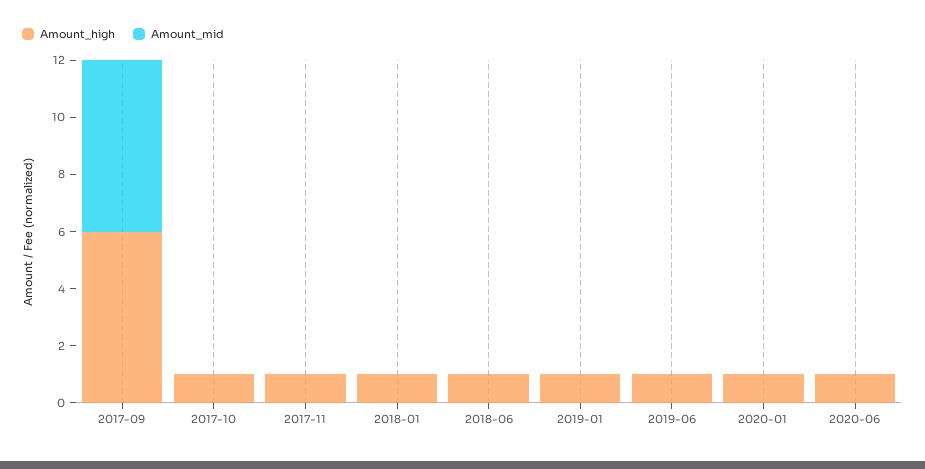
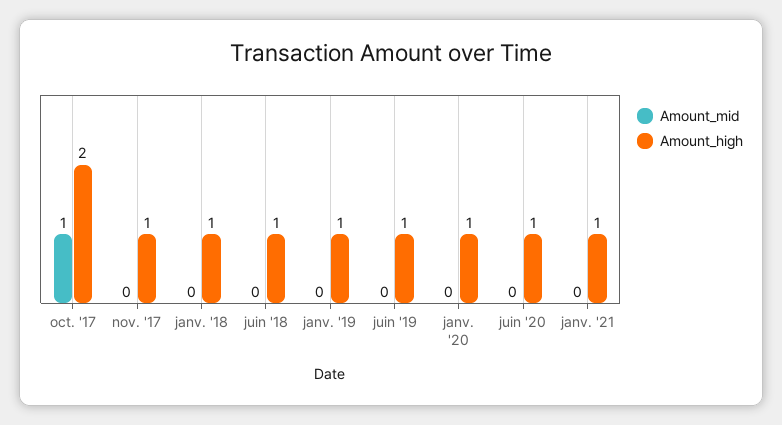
Amount_high, 2017-09: 6 -> none
Amount_mid, 2017-09: 6 -> none
Amount_high, 2017-10: 1 -> 2
Amount_mid, 2017-10: 0 -> 1
Amount_mid, janv. '21: none -> 0
Amount_high, janv. '21: none -> 1

